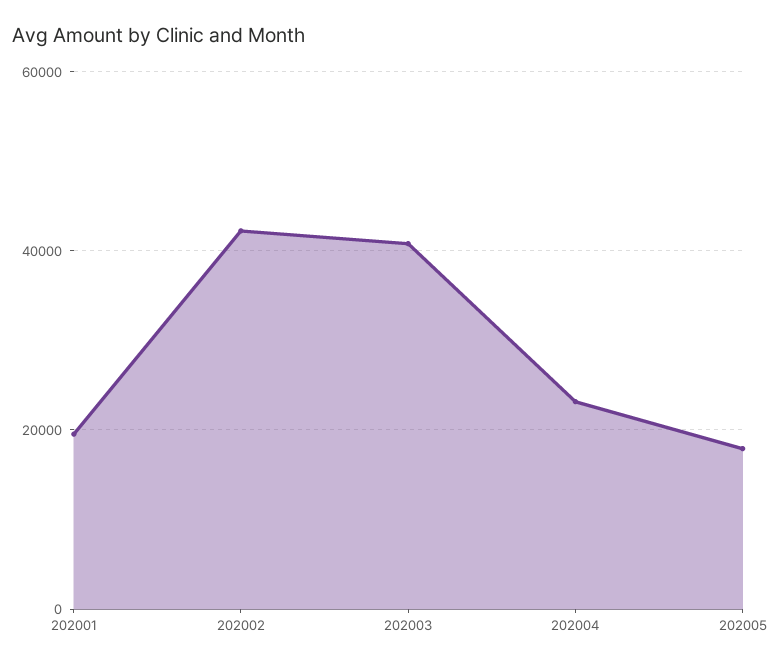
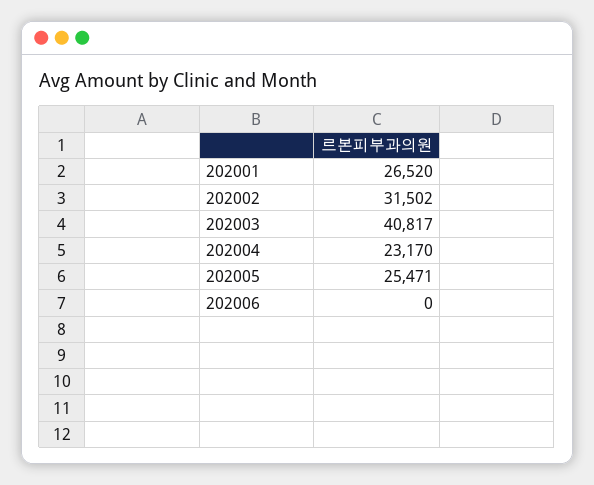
202001: 20000 -> 26520
202002: 42000 -> 31502
202005: 18000 -> 25471
202006: none -> 0

